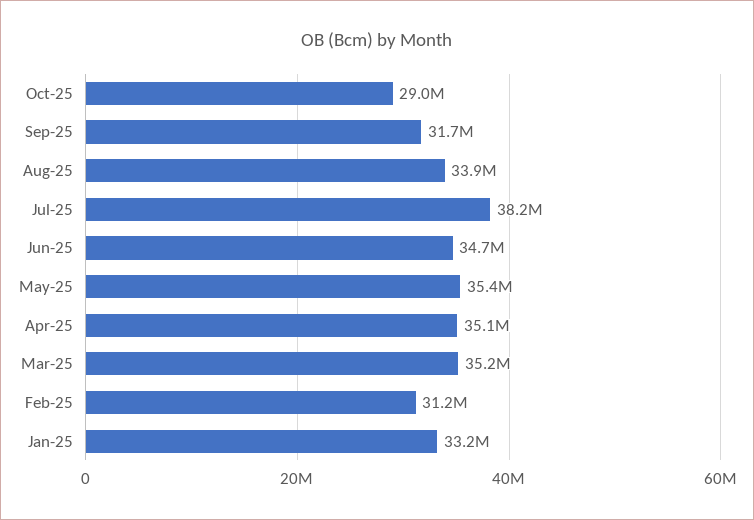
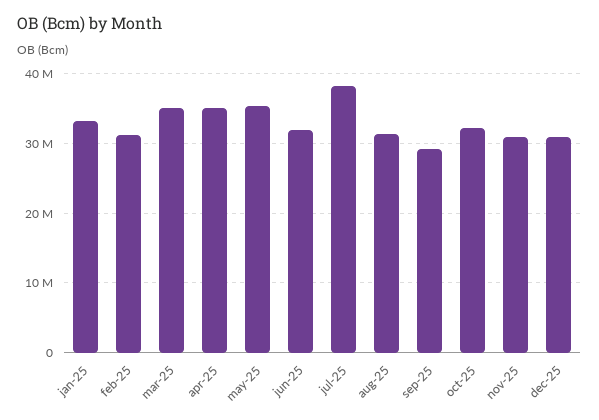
Oct-25: 29000000 -> 32000000
Sep-25: 31700000 -> 29000000
Aug-25: 33900000 -> 31000000
Jun-25: 34700000 -> 32000000
nov-25: none -> 31000000
dec-25: none -> 31000000

